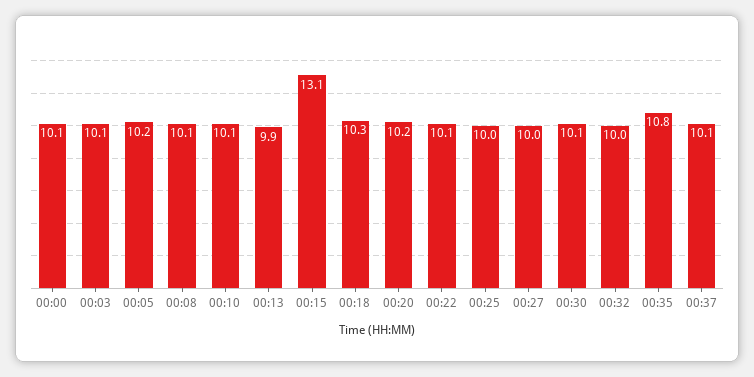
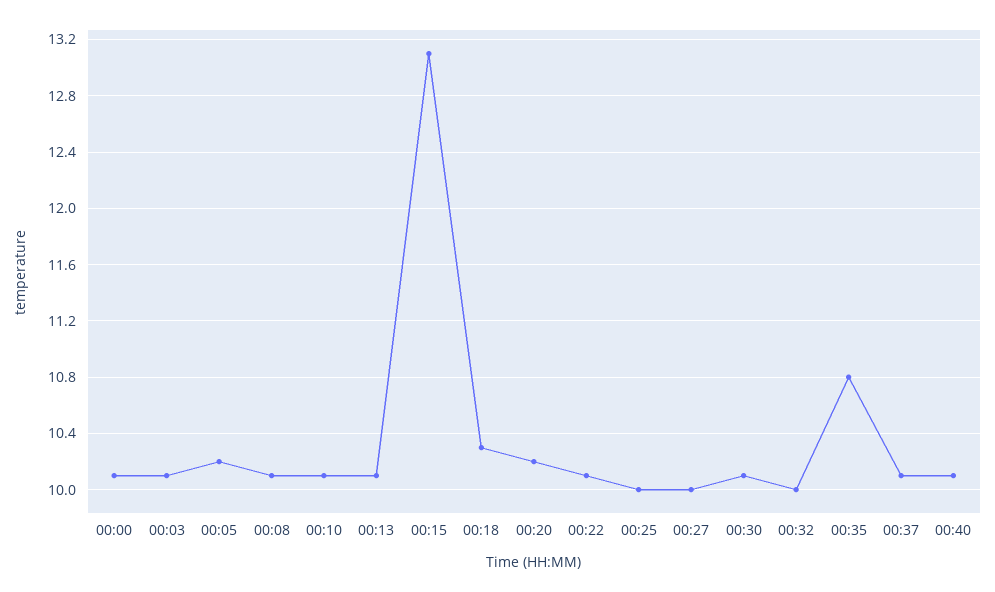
00:13: 9.9 -> 10.1
00:40: none -> 10.1

